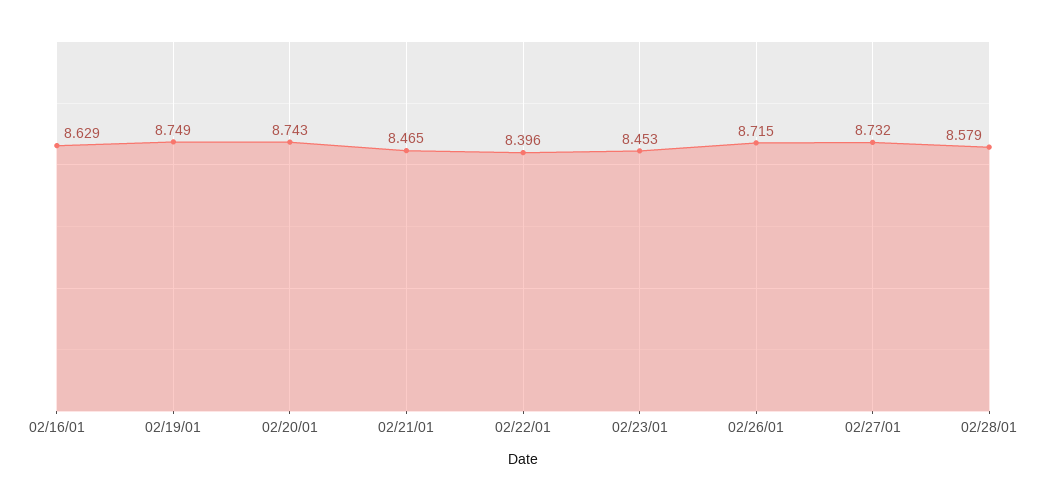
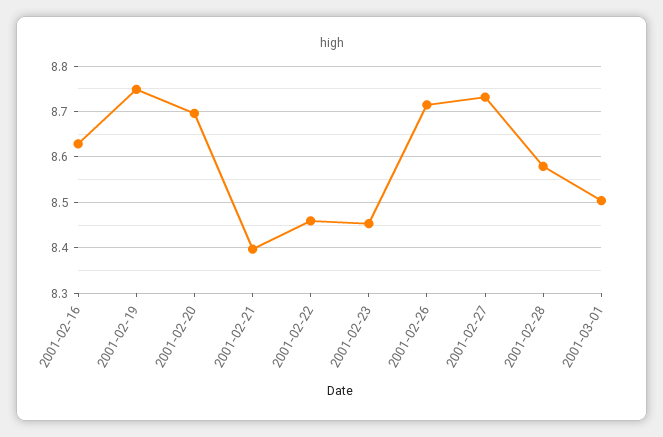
02/20/01: 8.743 -> 8.7
02/21/01: 8.465 -> 8.4
02/22/01: 8.396 -> 8.46
2001-03-01: none -> 8.5

